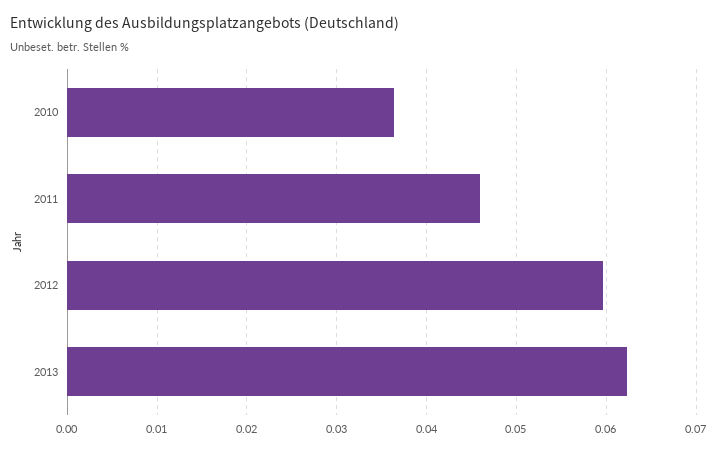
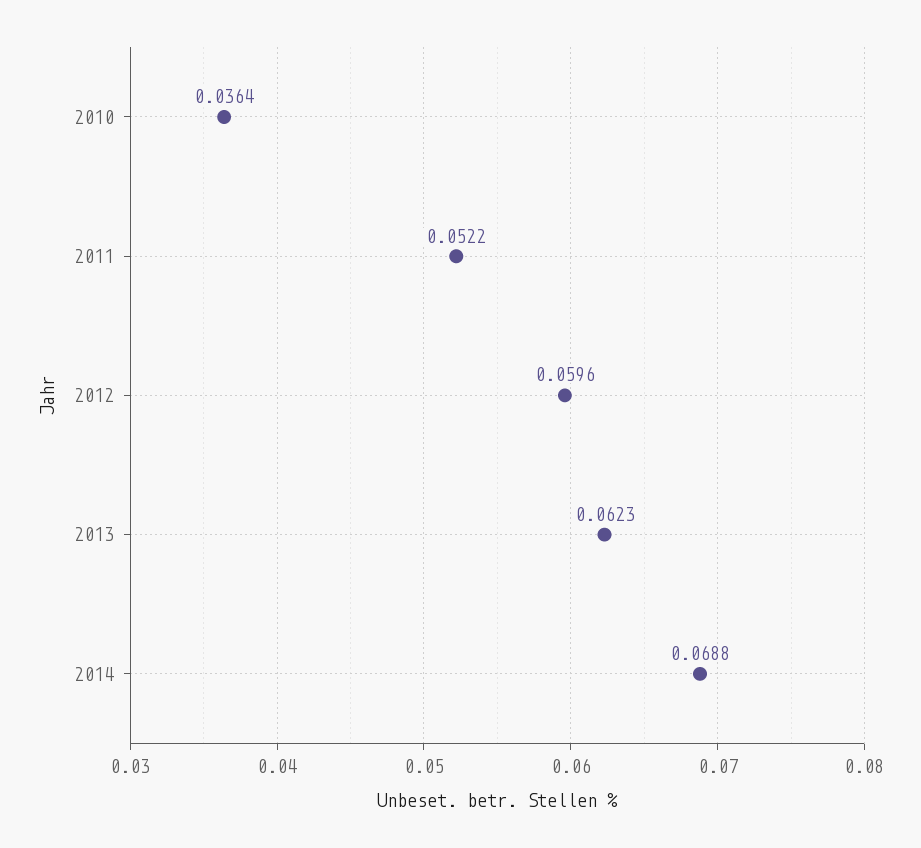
2011: 0.046 -> 0.0522
2014: none -> 0.0688

